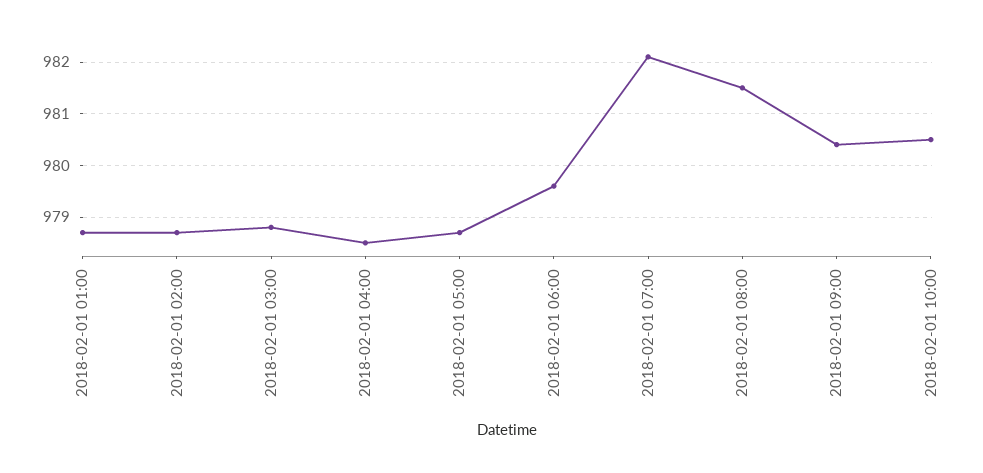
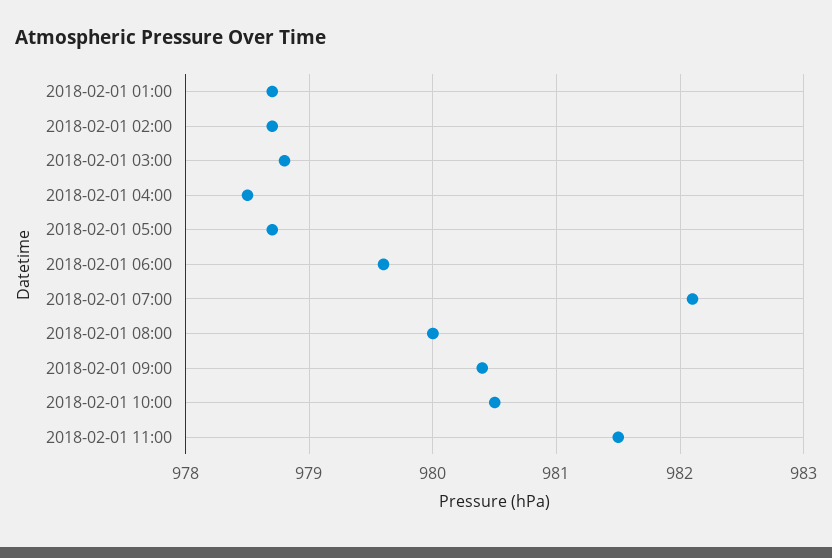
2018-02-01 08:00: 981.5 -> 980
2018-02-01 11:00: none -> 981.5

